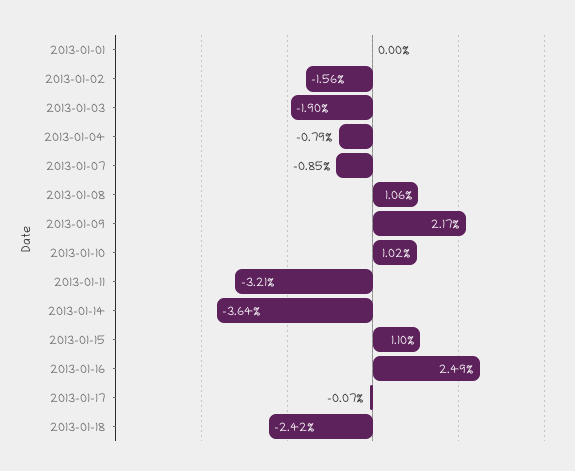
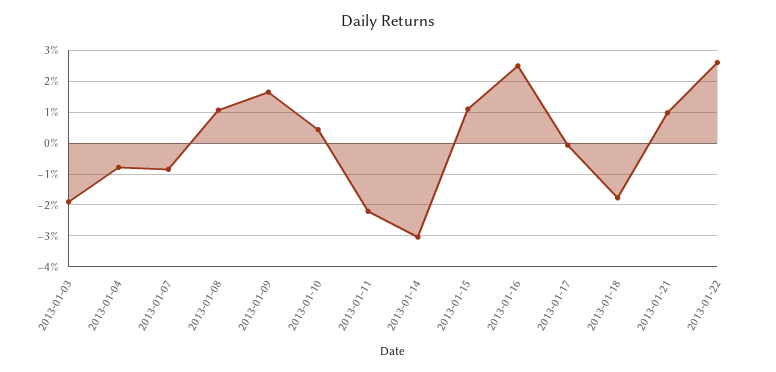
2013-01-01: 0 -> none
2013-01-02: -1.56 -> none
2013-01-09: 2.17 -> 1.6
2013-01-10: 1.02 -> 0.4
2013-01-11: -3.21 -> -2.2
2013-01-14: -3.64 -> -3
2013-01-18: -2.42 -> -1.8
2013-01-21: none -> 1
2013-01-22: none -> 2.6

